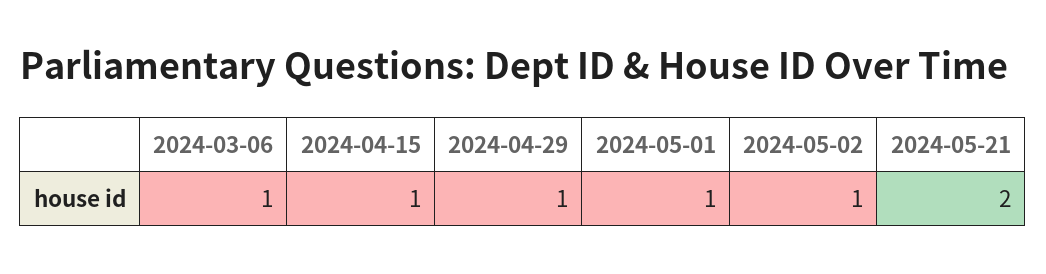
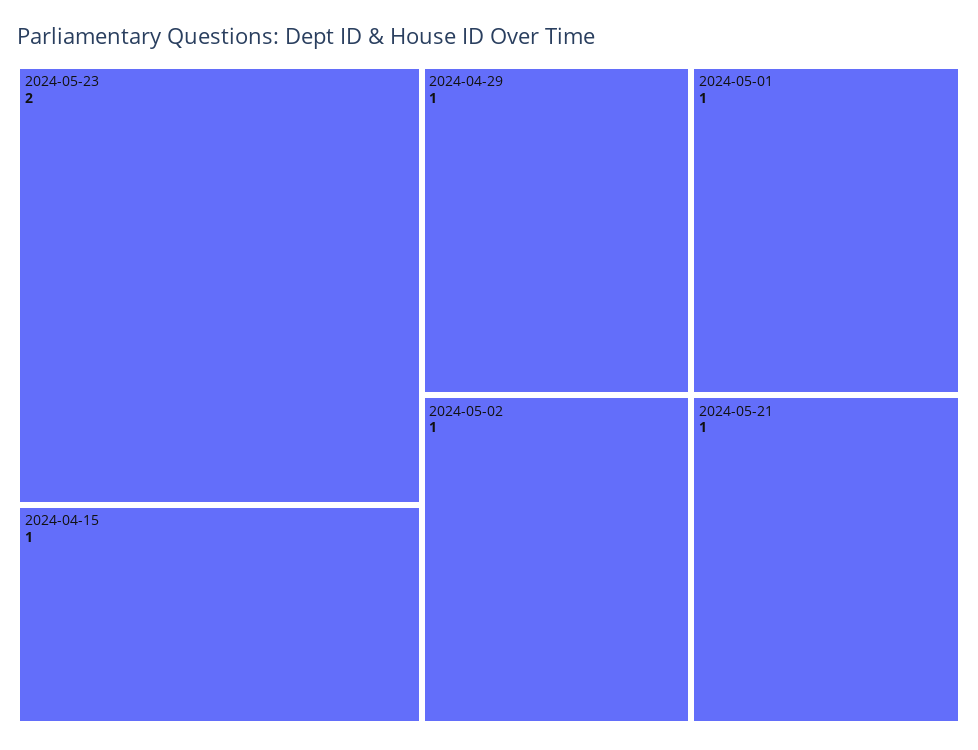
2024-03-06: 1 -> none
2024-05-21: 2 -> 1
2024-05-23: none -> 2

